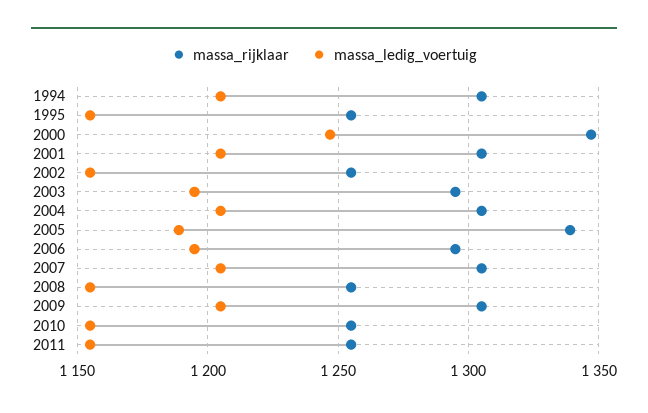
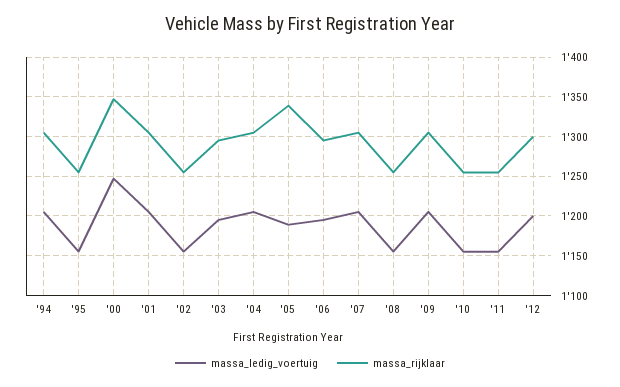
massa_ledig_voertuig, '12: none -> 1200
massa_rijklaar, '12: none -> 1300

